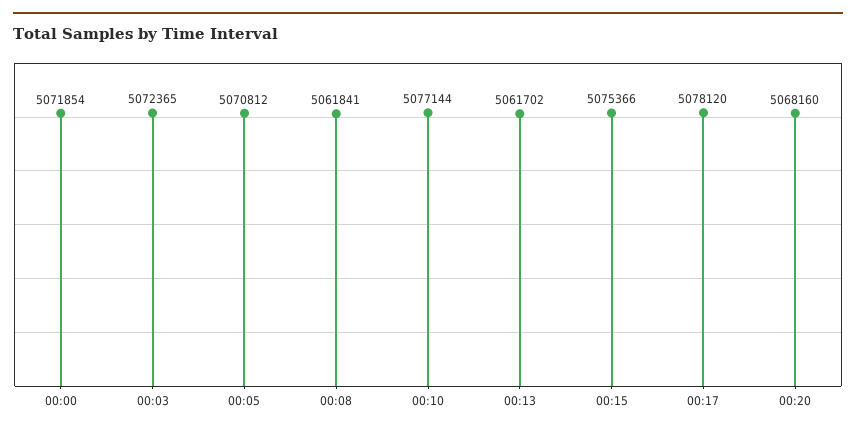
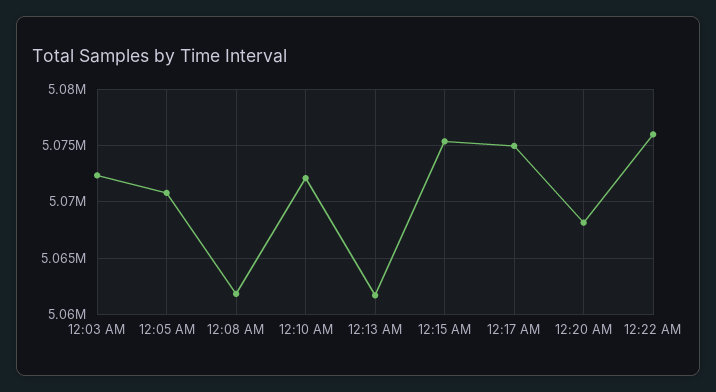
00:00: 5071854 -> none
00:10: 5077144 -> 5072000
00:17: 5078120 -> 5075000
12:22 AM: none -> 5076000

